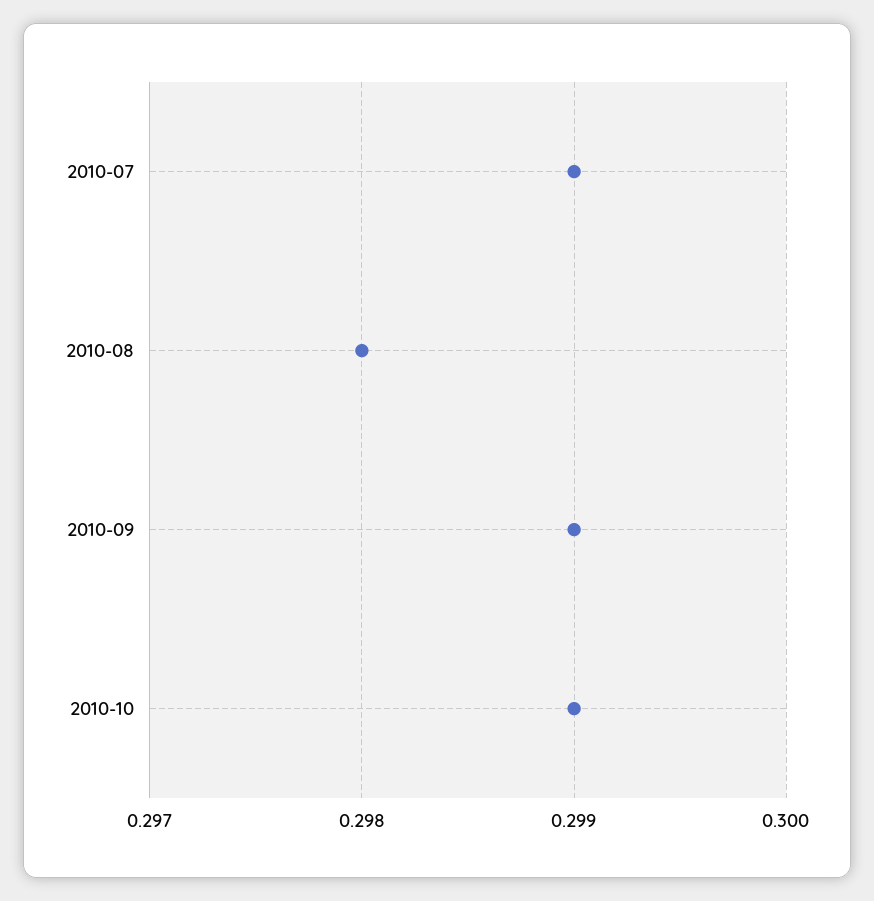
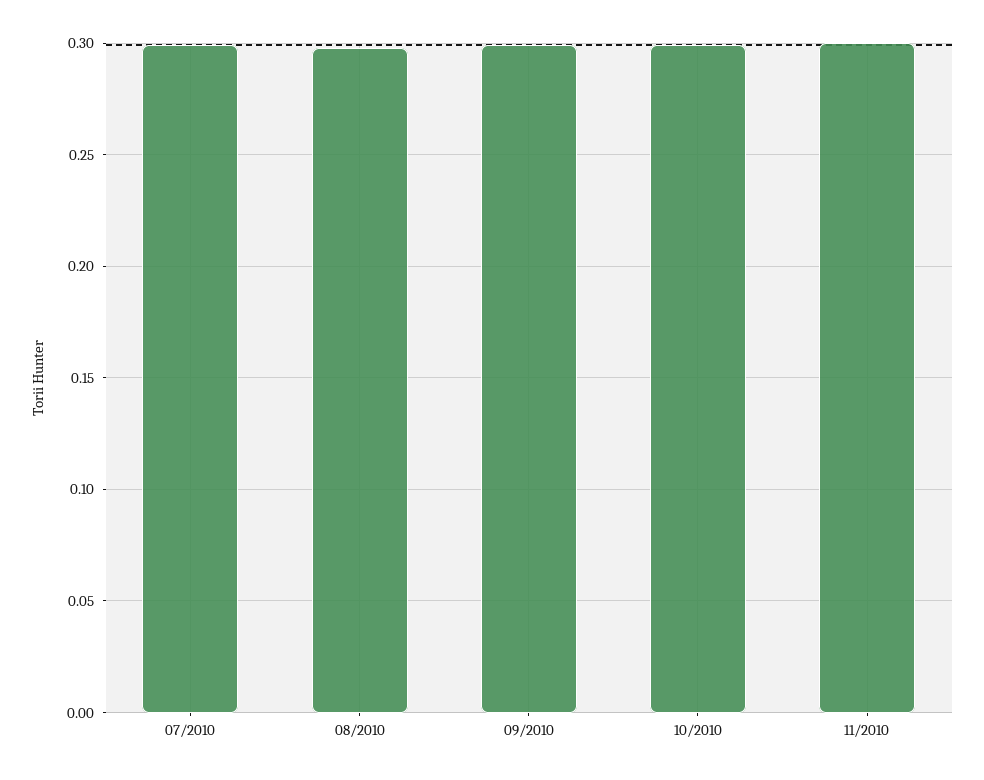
11/2010: none -> 0.3

